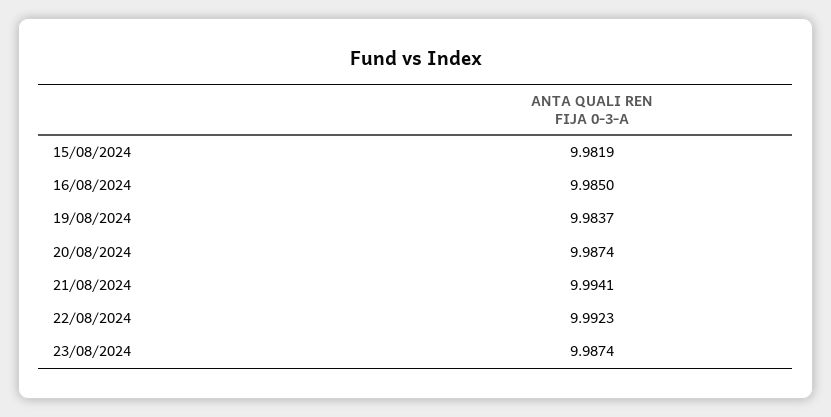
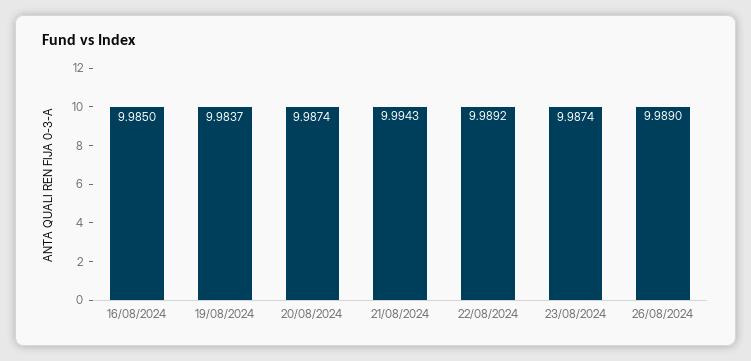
15/08/2024: 9.9819 -> none
21/08/2024: 9.9941 -> 9.9943
22/08/2024: 9.9923 -> 9.9892
26/08/2024: none -> 9.989

